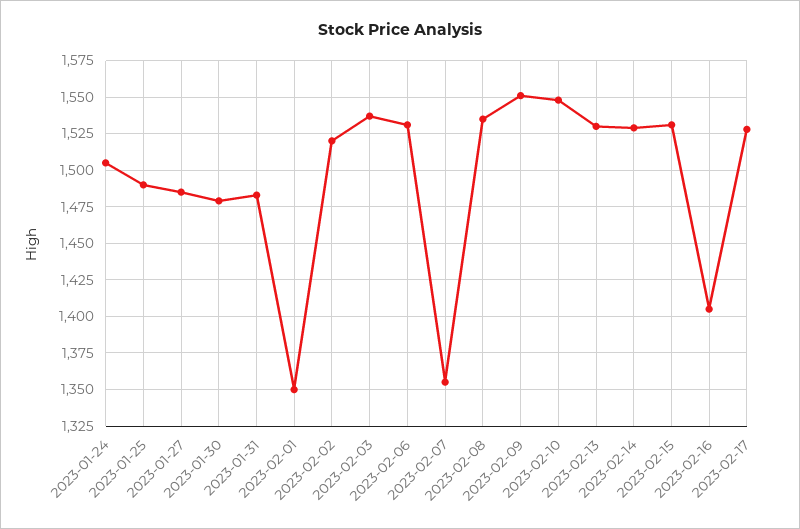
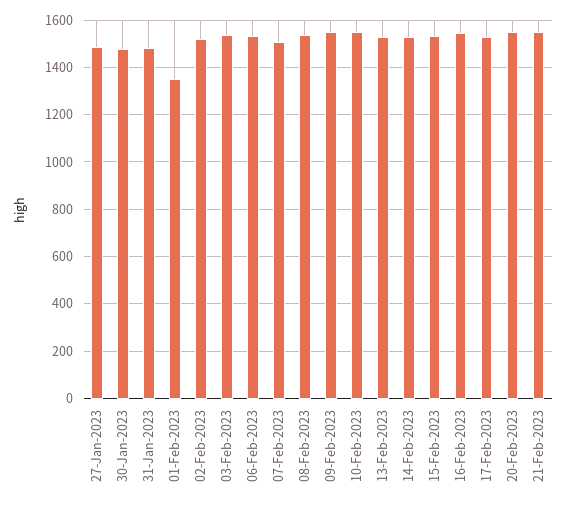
2023-01-24: 1505 -> none
2023-01-25: 1490 -> none
2023-02-07: 1355 -> 1500
2023-02-16: 1405 -> 1550
20-Feb-2023: none -> 1550
21-Feb-2023: none -> 1550

